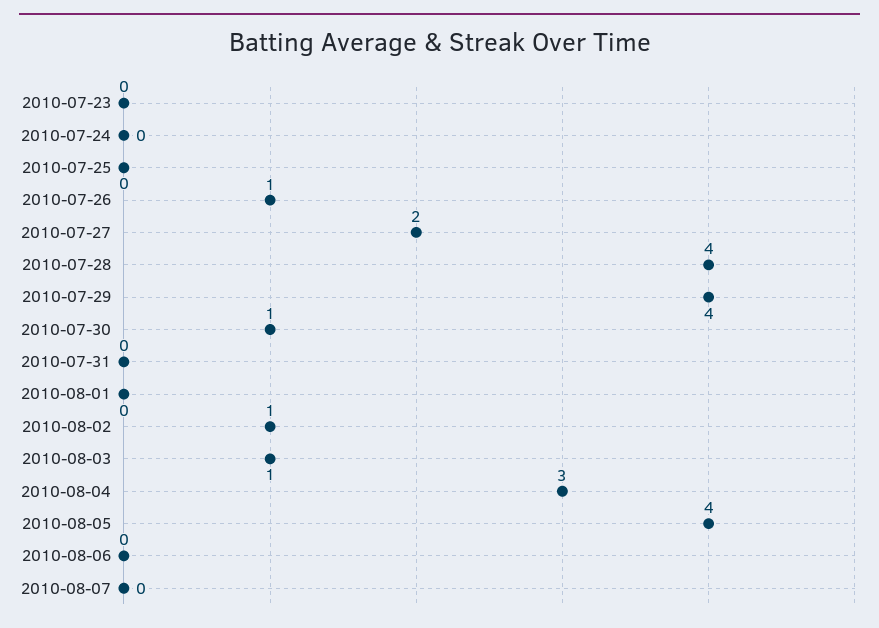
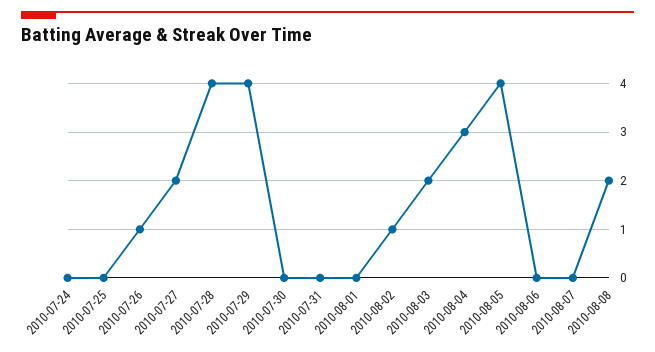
2010-07-23: 0 -> none
2010-07-30: 1 -> 0
2010-08-03: 1 -> 2
2010-08-08: none -> 2

